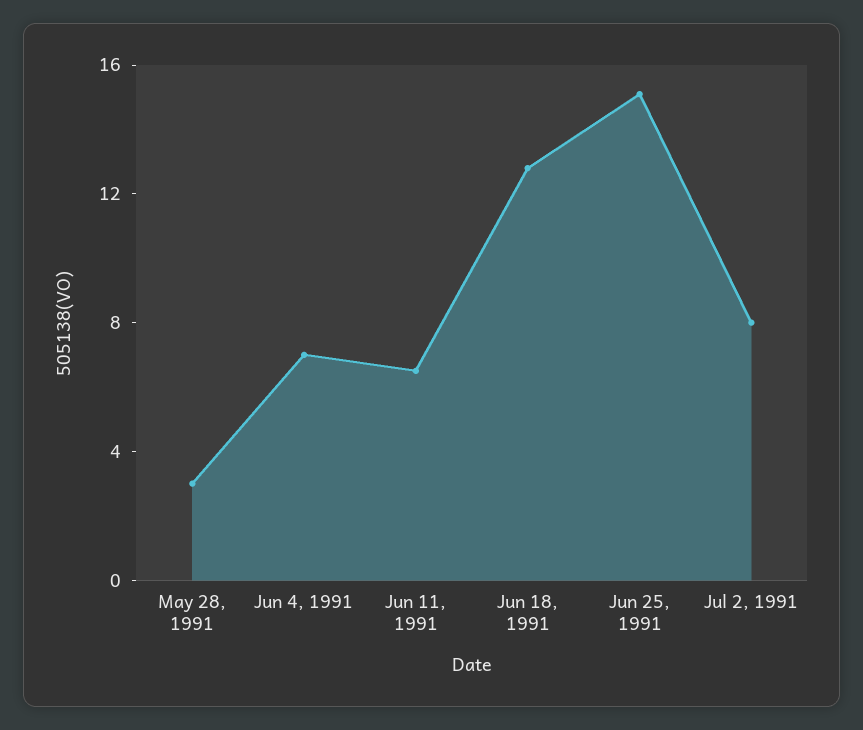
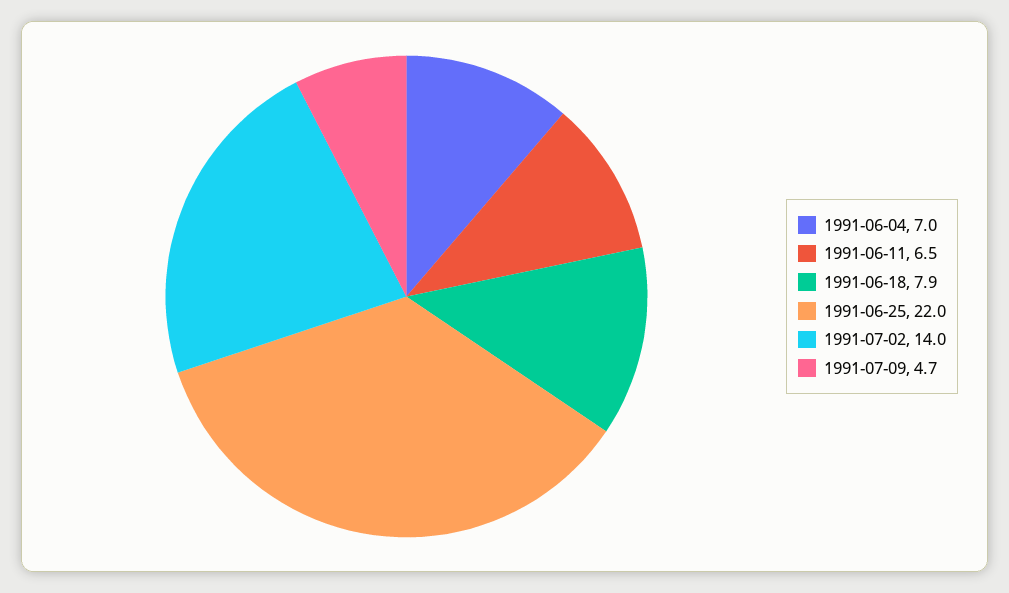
May 28, 1991: 3 -> none
Jun 18, 1991: 13 -> 7.9
Jun 25, 1991: 15 -> 22
Jul 2, 1991: 8 -> 14
1991-07-09: none -> 4.7

